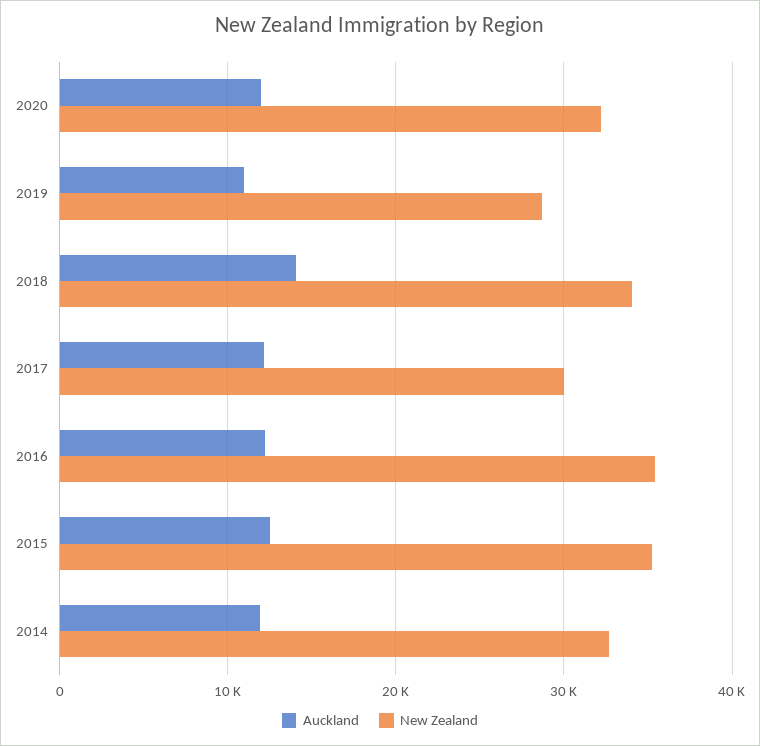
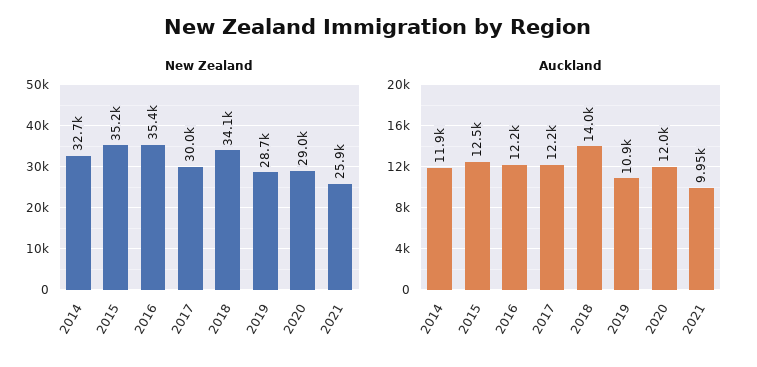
New Zealand, 2020: 32000 -> 29000
New Zealand, 2021: none -> 25900
Auckland, 2021: none -> 9950

